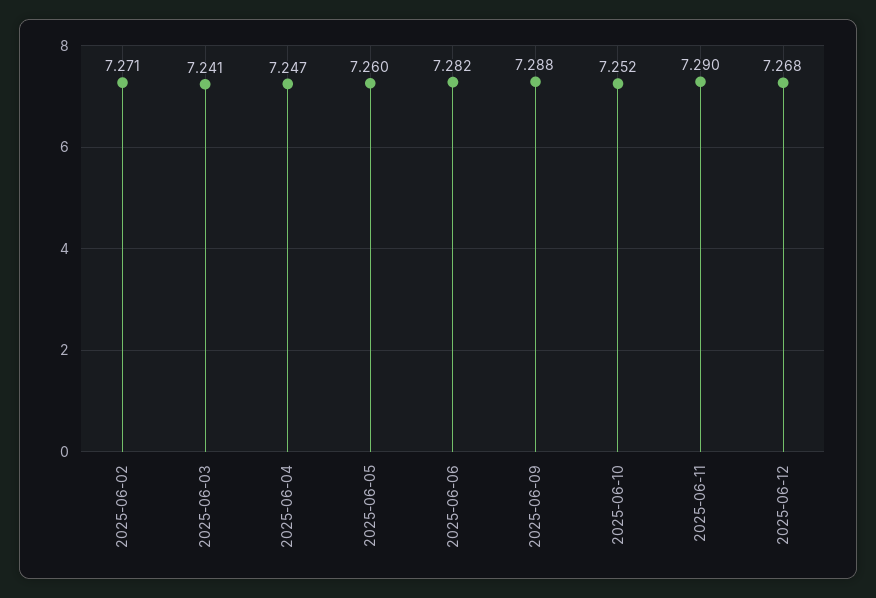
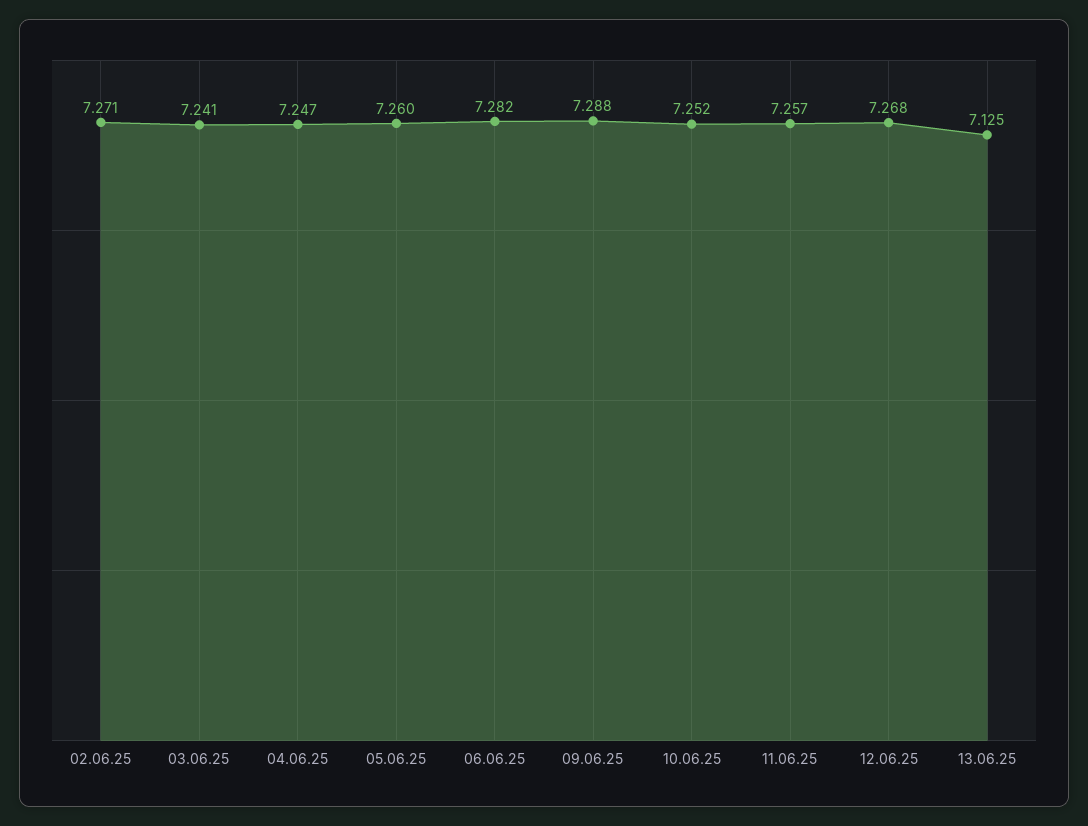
2025-06-11: 7.29 -> 7.257
13.06.25: none -> 7.125

